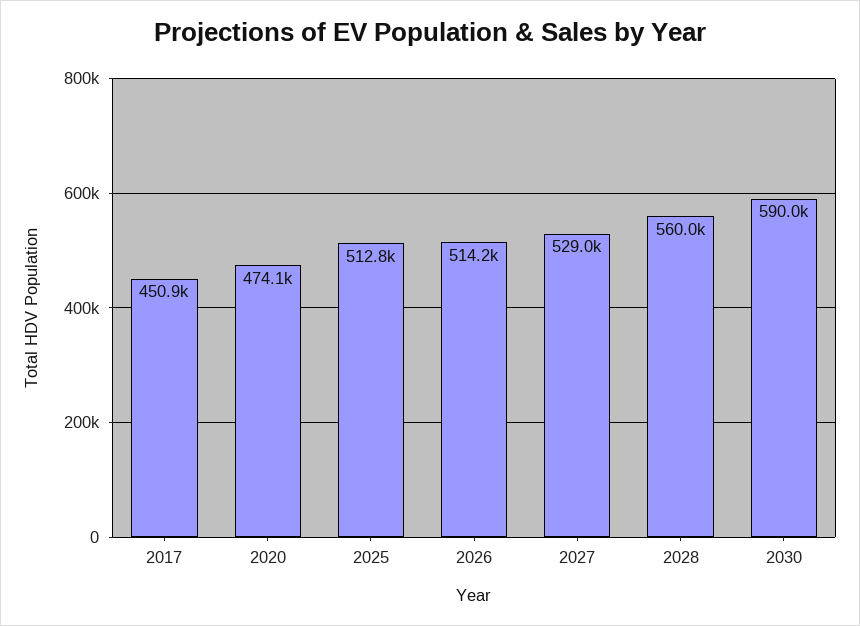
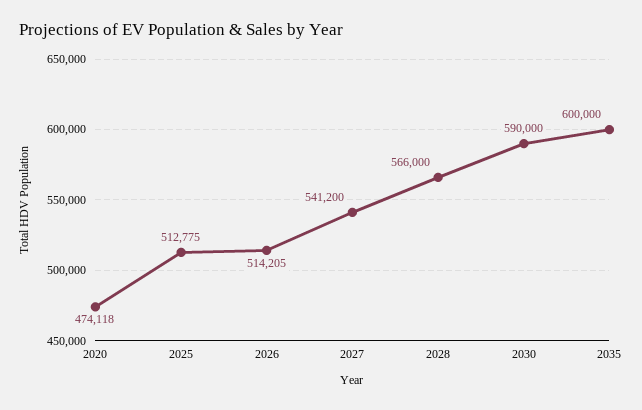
2017: 450900 -> none
2027: 529000 -> 541200
2028: 560000 -> 566000
2035: none -> 600000

